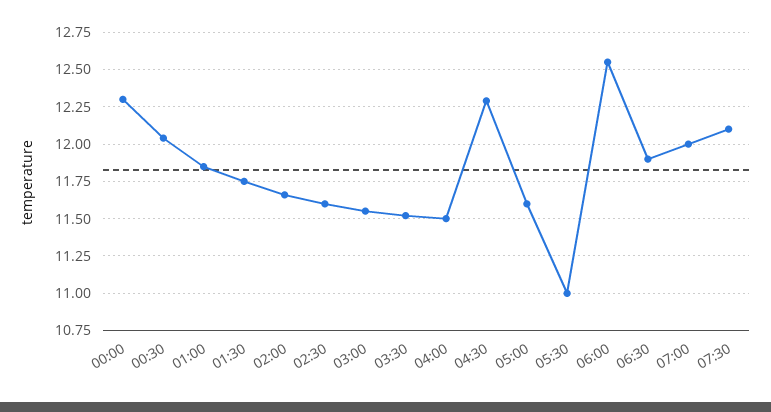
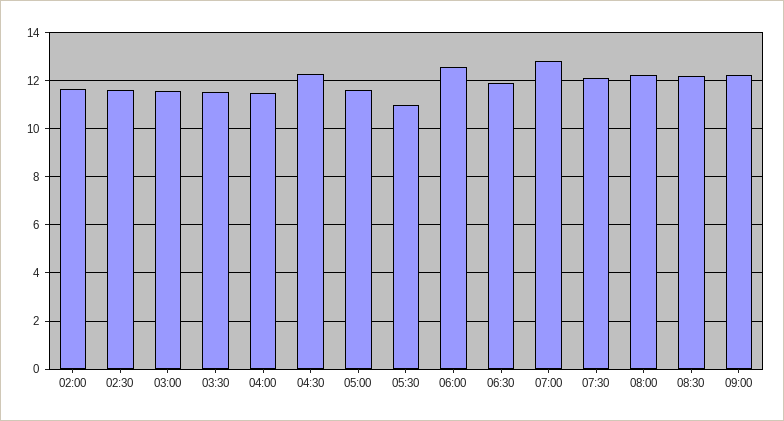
00:00: 12.3 -> none
00:30: 12.05 -> none
01:00: 11.85 -> none
01:30: 11.75 -> none
07:00: 12 -> 12.75
08:00: none -> 12.25
08:30: none -> 12.25
09:00: none -> 12.25

